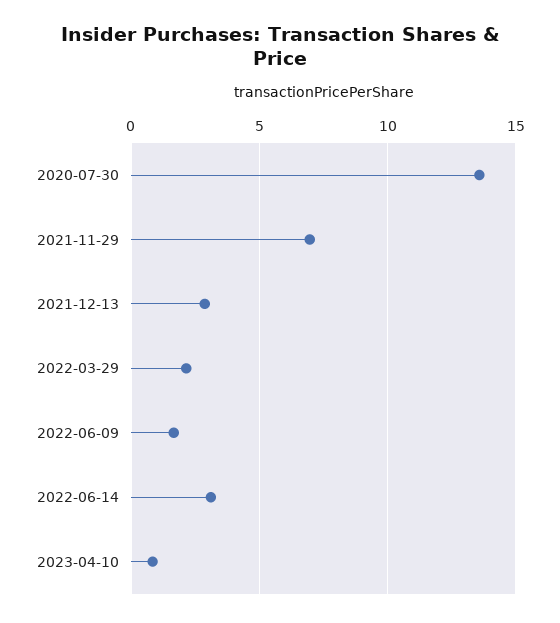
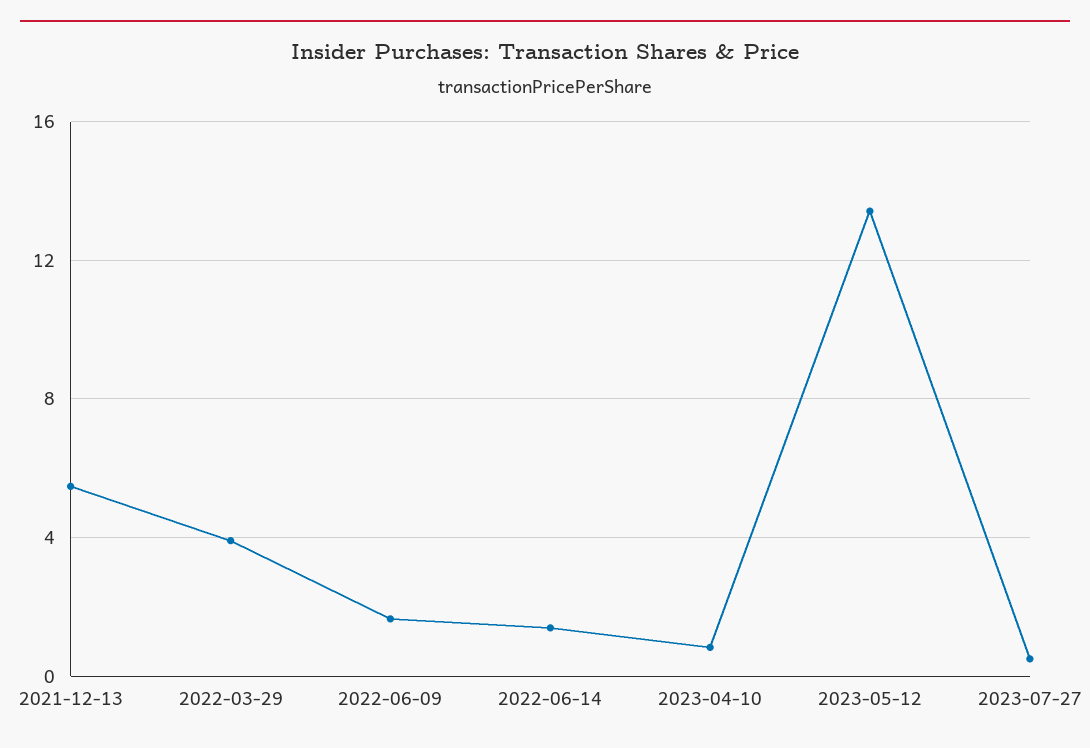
2020-07-30: 13.5 -> none
2021-11-29: 7 -> none
2021-12-13: 3 -> 5.5
2022-03-29: 2 -> 4
2022-06-14: 3 -> 1.5
2023-05-12: none -> 13.5
2023-07-27: none -> 0.5

